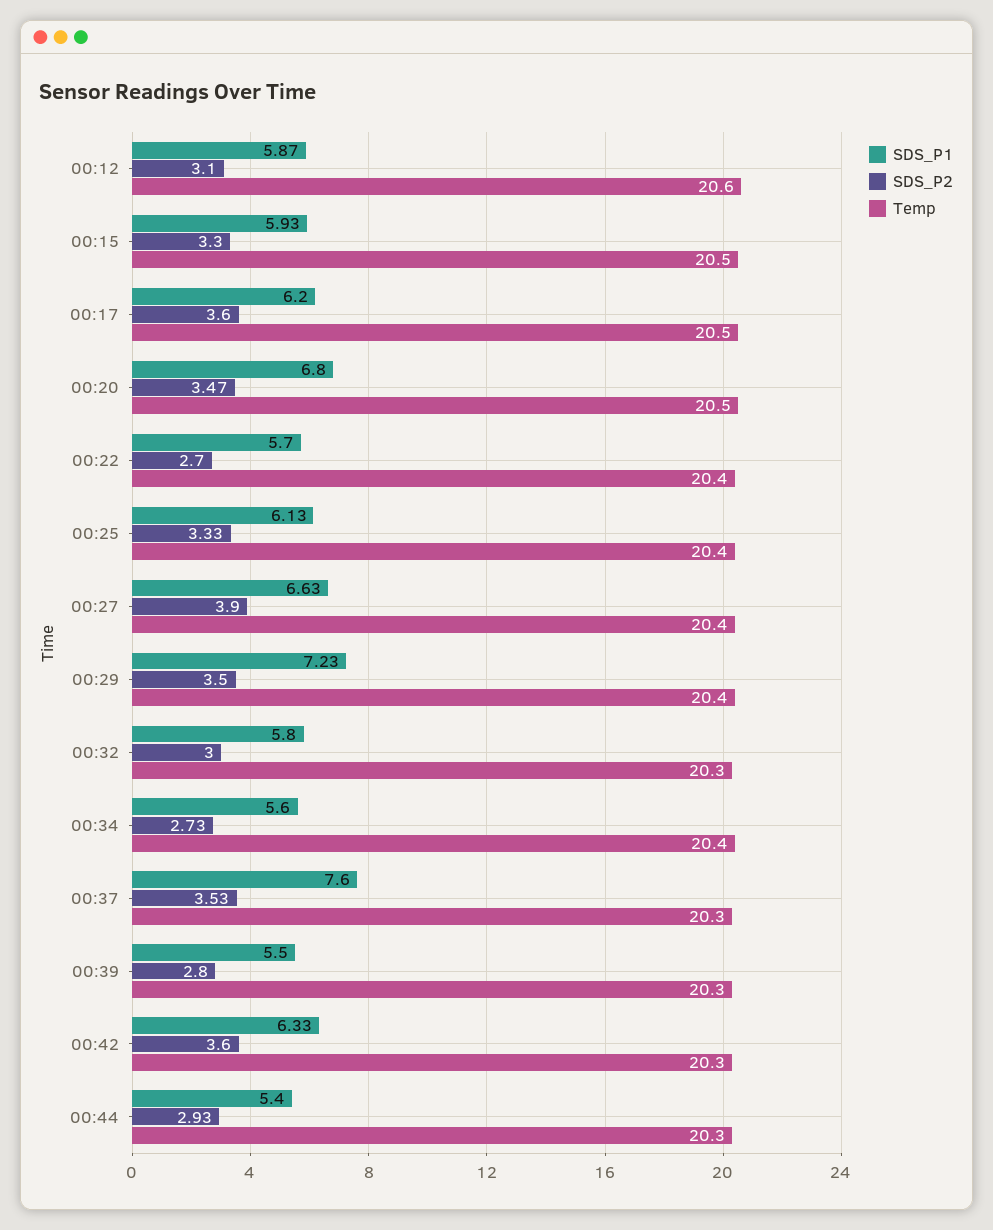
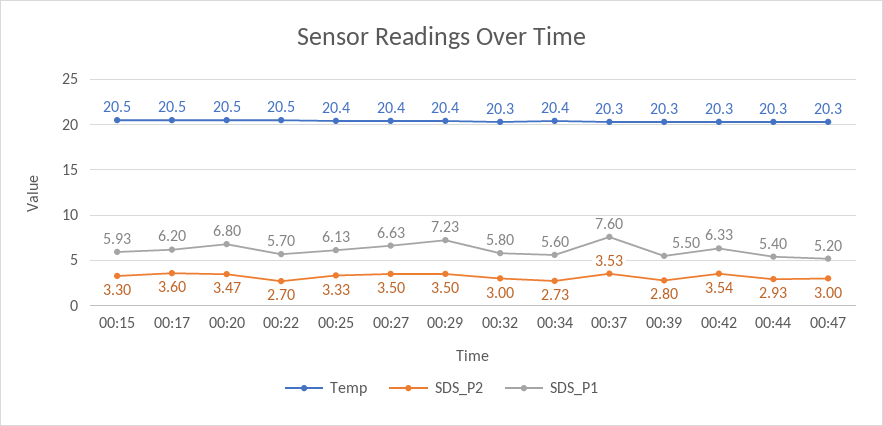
SDS_P1, 00:12: 5.87 -> none
SDS_P2, 00:12: 3.1 -> none
Temp, 00:12: 20.6 -> none
Temp, 00:22: 20.4 -> 20.5
SDS_P2, 00:27: 3.9 -> 3.5
SDS_P2, 00:42: 3.6 -> 3.54
Temp, 00:47: none -> 20.3
SDS_P2, 00:47: none -> 3
SDS_P1, 00:47: none -> 5.2

